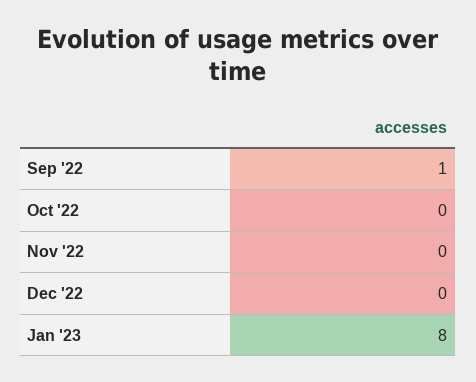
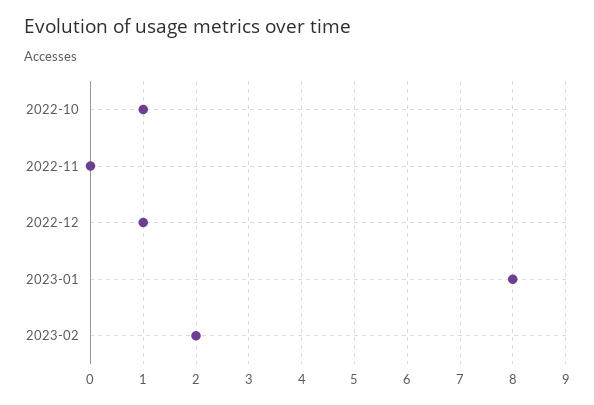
Sep '22: 1 -> none
Oct '22: 0 -> 1
Dec '22: 0 -> 1
2023-02: none -> 2

